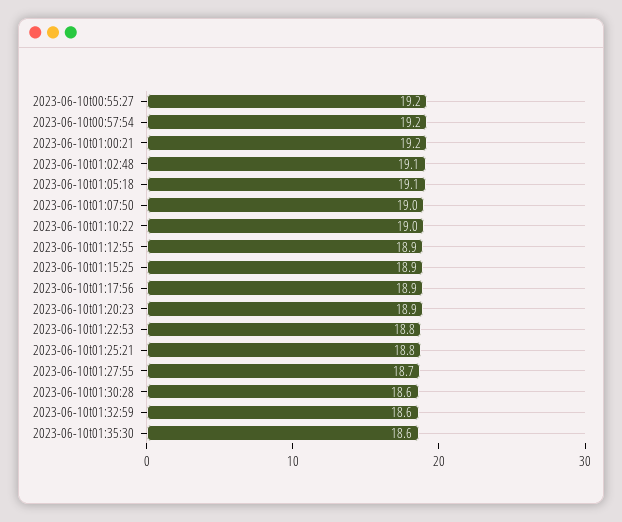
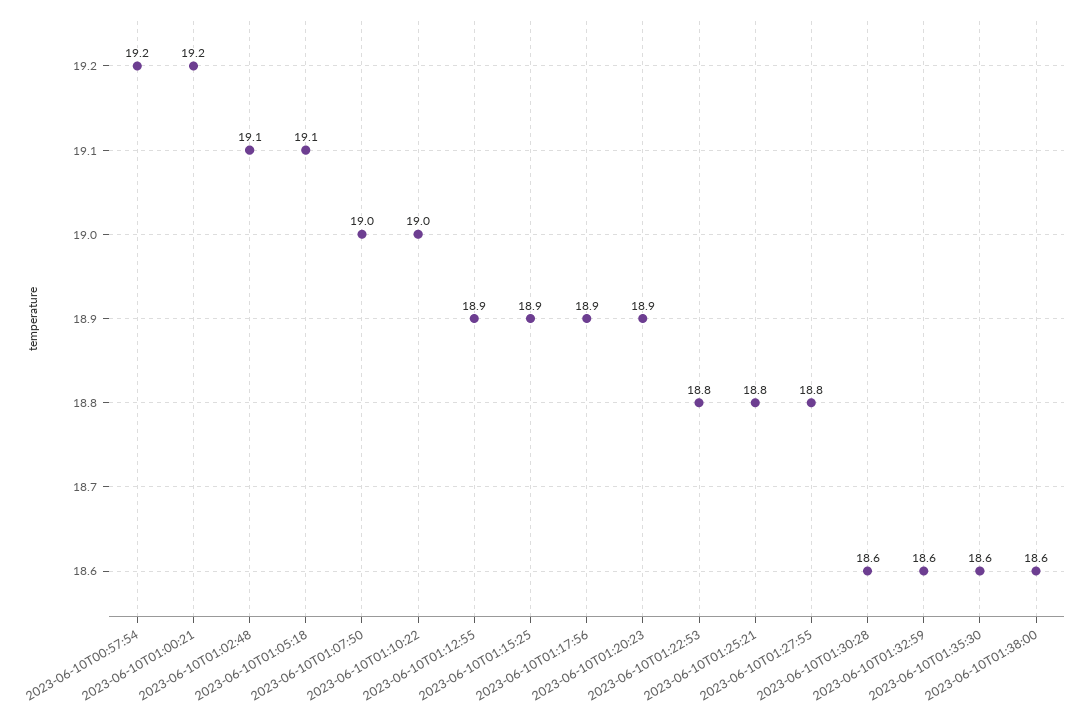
2023-06-10t00:55:27: 19.2 -> none
2023-06-10t01:27:55: 18.7 -> 18.8
2023-06-10T01:38:00: none -> 18.6

